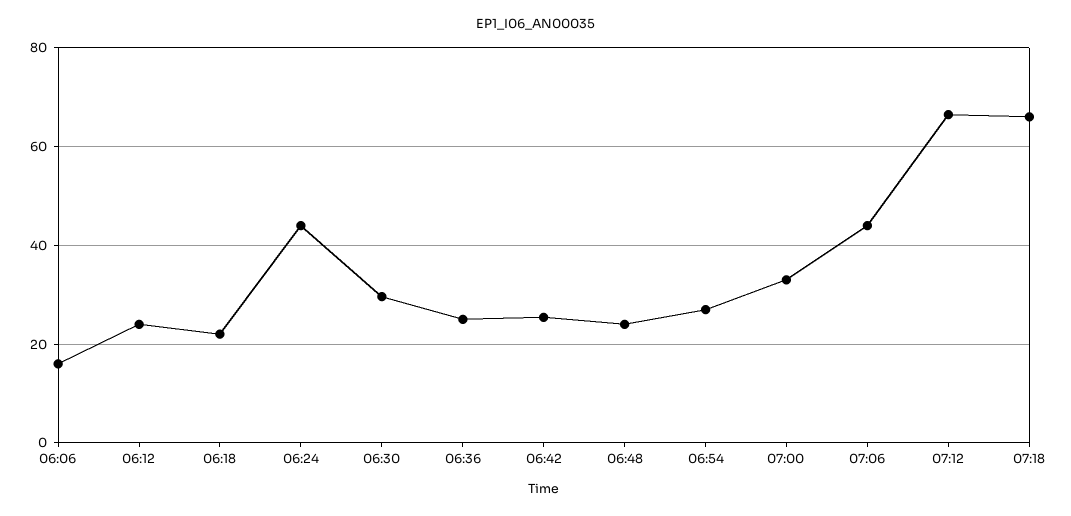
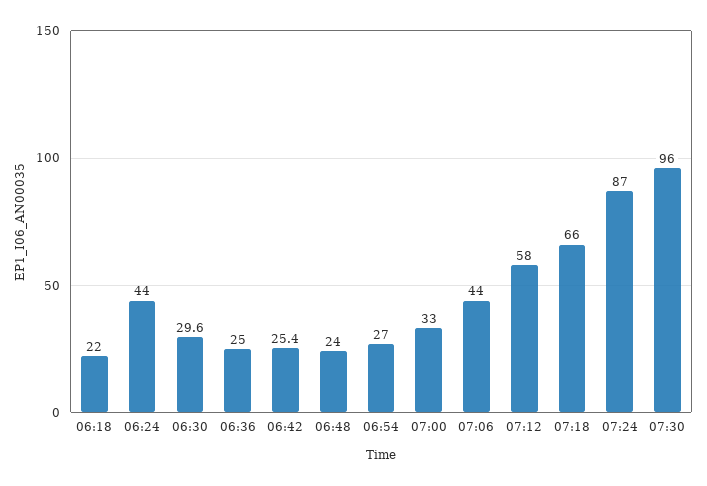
06:06: 16 -> none
06:12: 24 -> none
07:12: 66 -> 58
07:24: none -> 87
07:30: none -> 96

